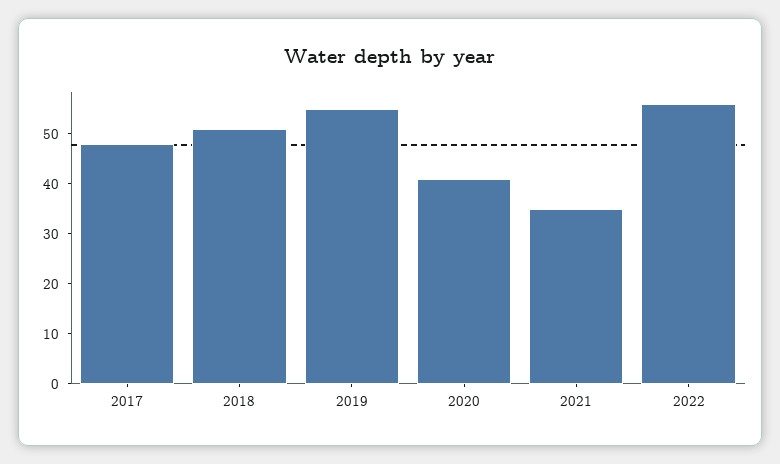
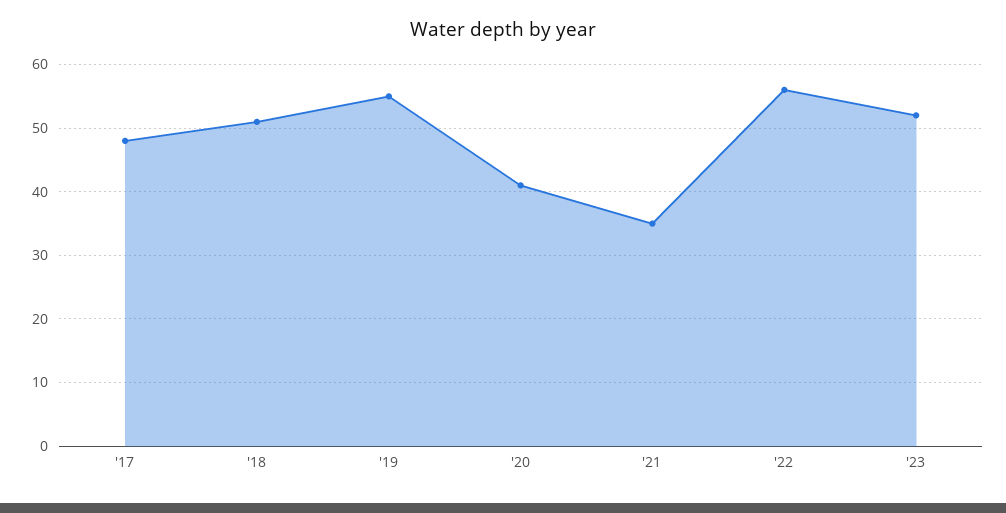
'23: none -> 52

